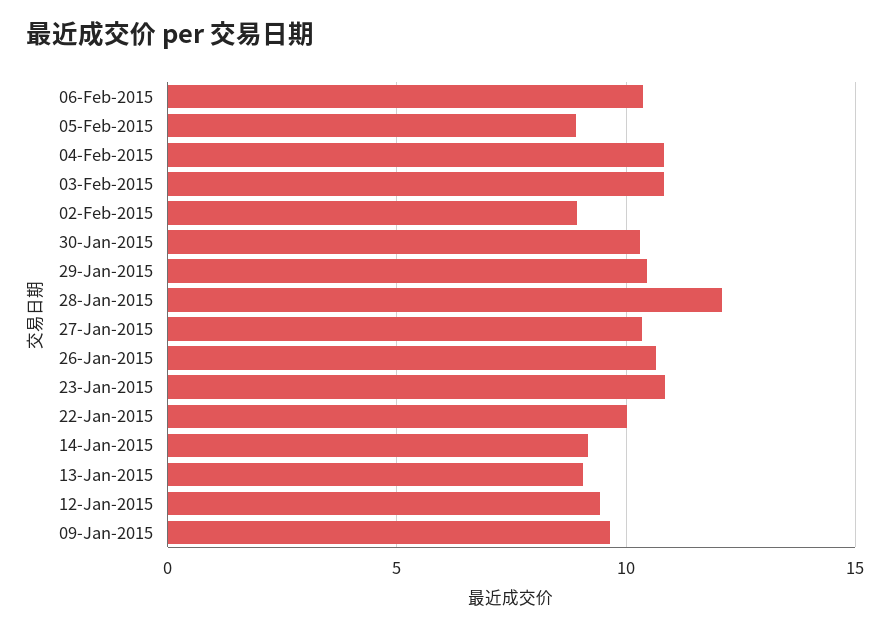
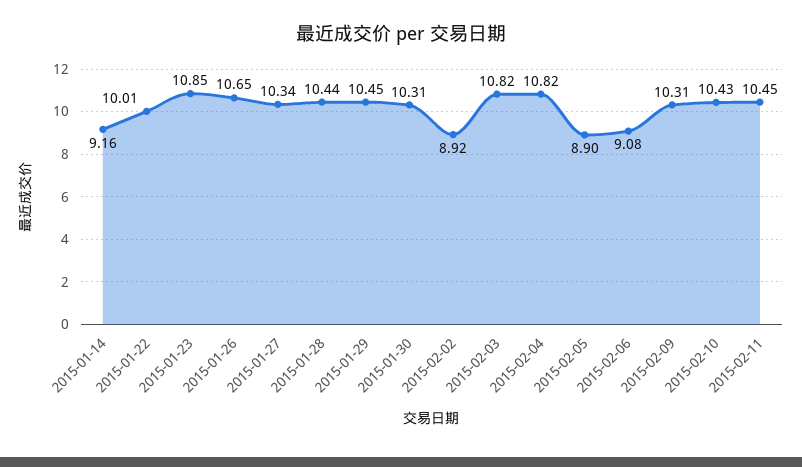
06-Feb-2015: 10.5 -> 9.08
28-Jan-2015: 12 -> 10.44
13-Jan-2015: 9 -> none
12-Jan-2015: 9.5 -> none
09-Jan-2015: 9.5 -> none
2015-02-09: none -> 10.31
2015-02-10: none -> 10.43
2015-02-11: none -> 10.45

